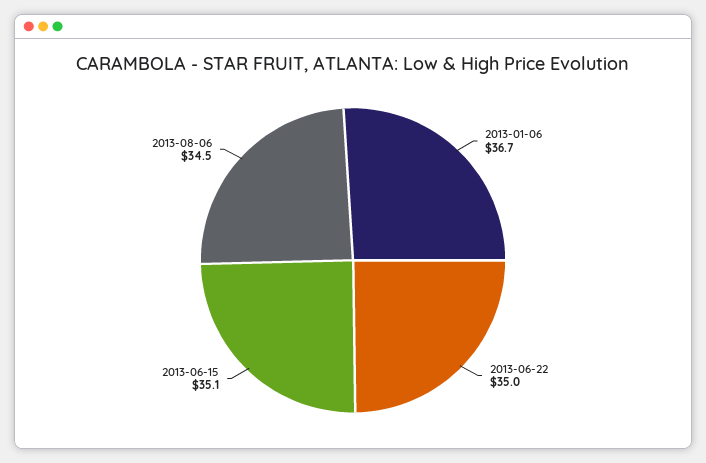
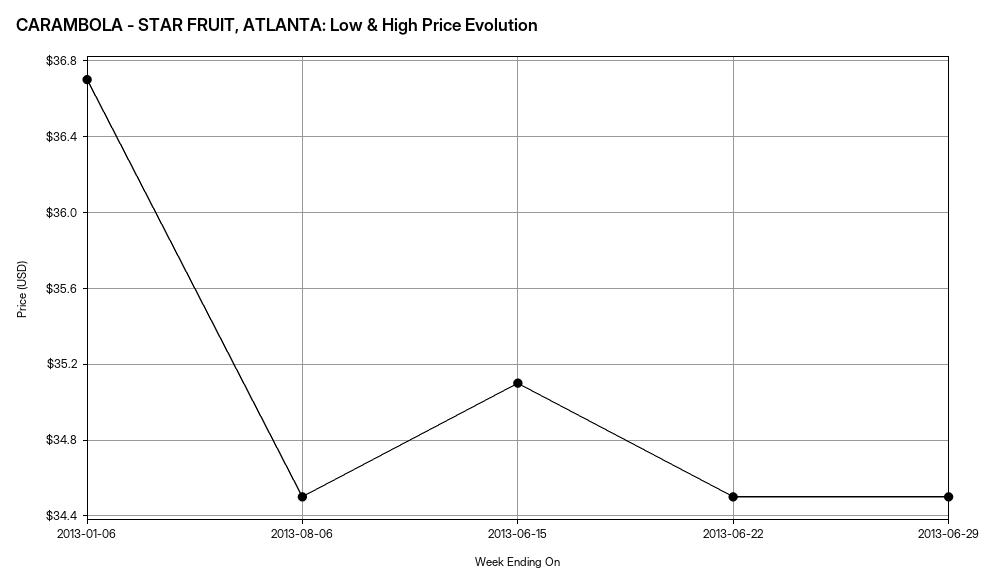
2013-06-22: 35 -> 34.5
2013-06-29: none -> 34.5

